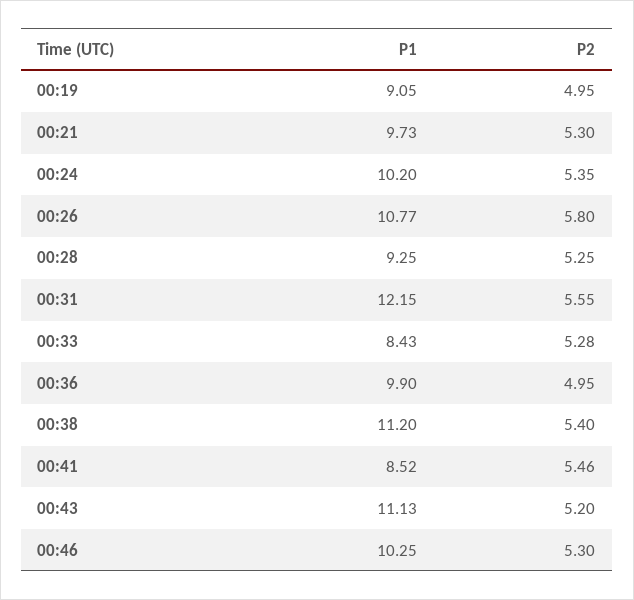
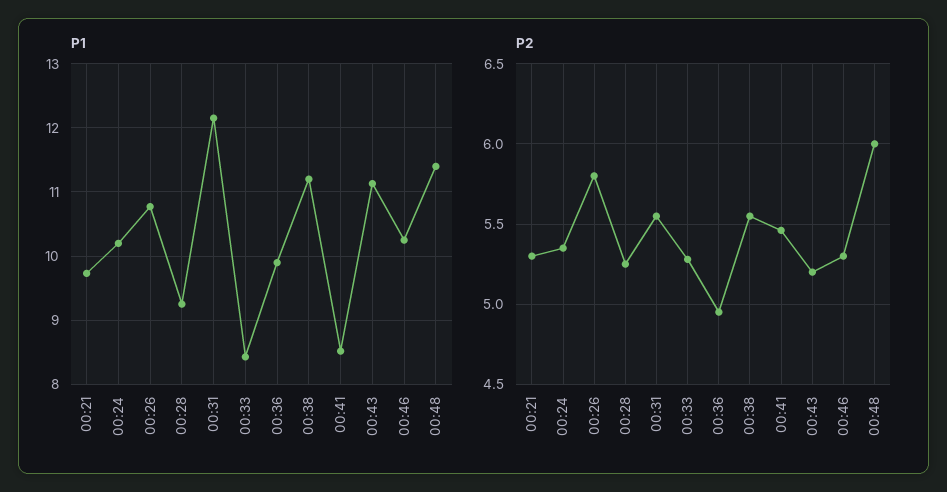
P1, 00:19: 9.05 -> none
P2, 00:19: 4.95 -> none
P2, 00:38: 5.4 -> 5.55
P1, 00:48: none -> 11.4
P2, 00:48: none -> 6

